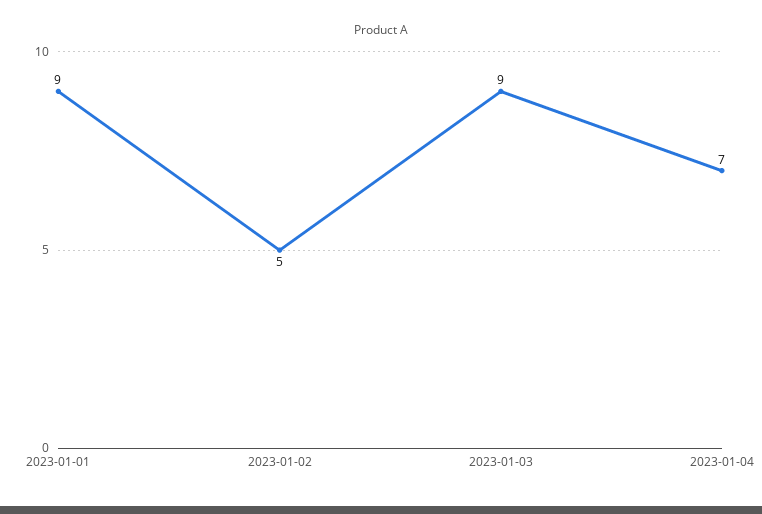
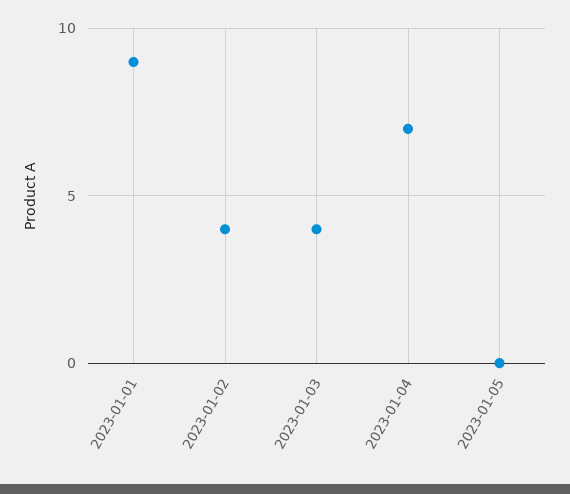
2023-01-02: 5 -> 4
2023-01-03: 9 -> 4
2023-01-05: none -> 0

